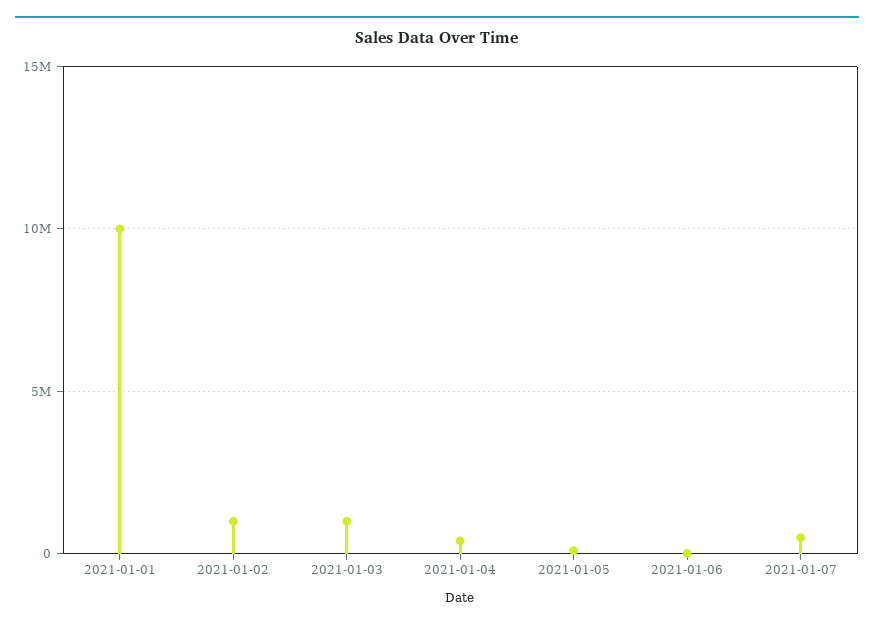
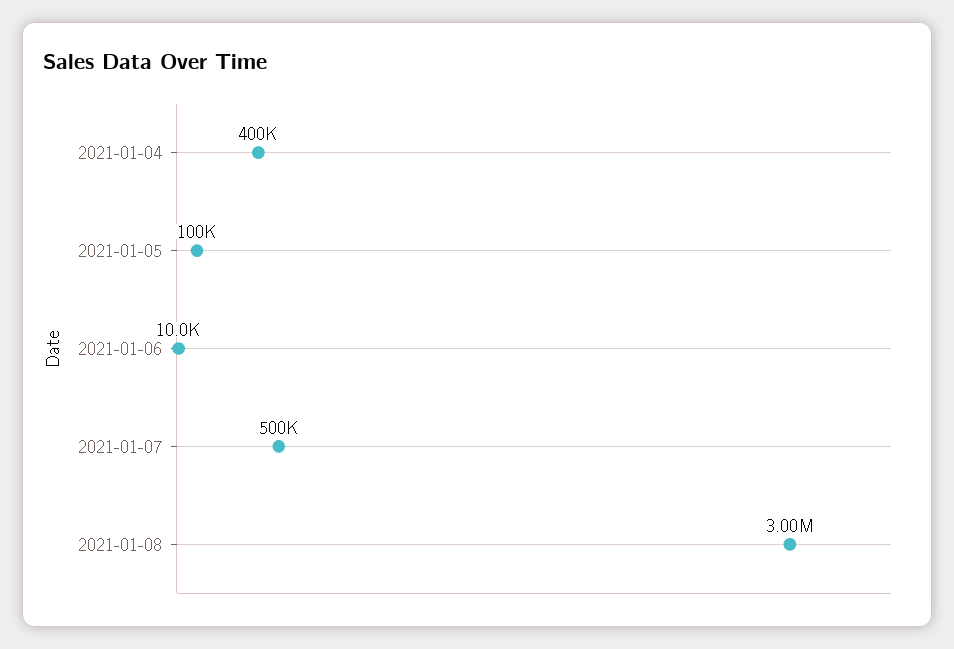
2021-01-01: 10000000 -> none
2021-01-02: 1000000 -> none
2021-01-03: 1000000 -> none
2021-01-08: none -> 3000000

